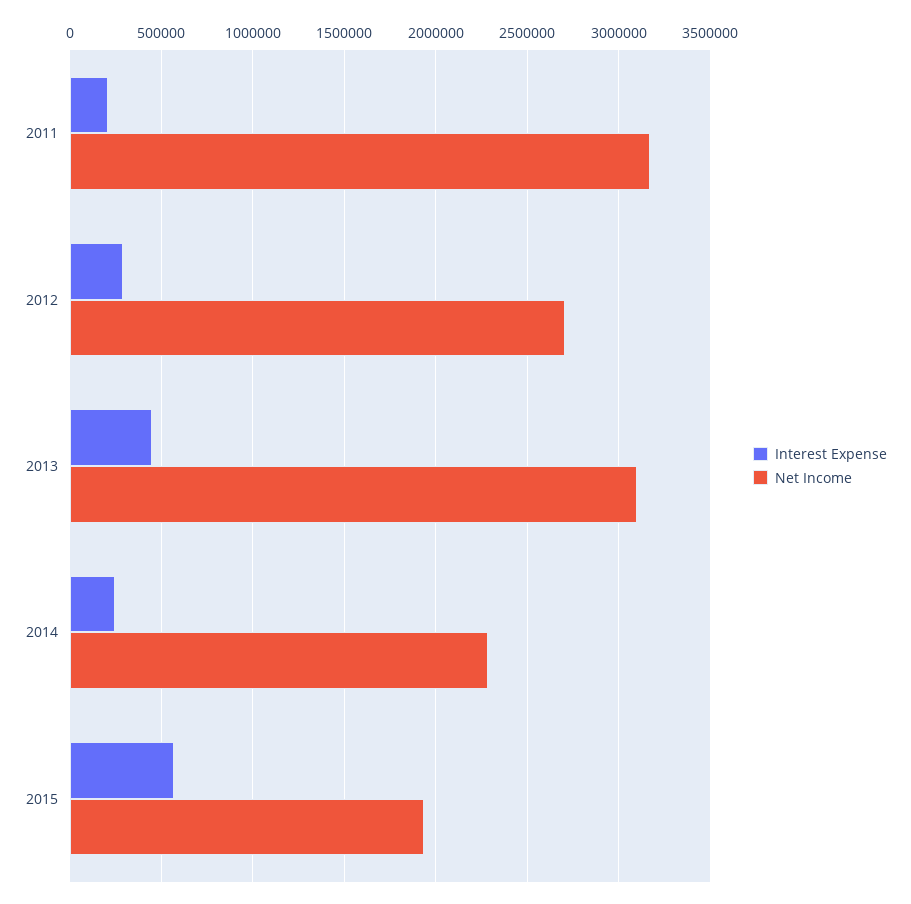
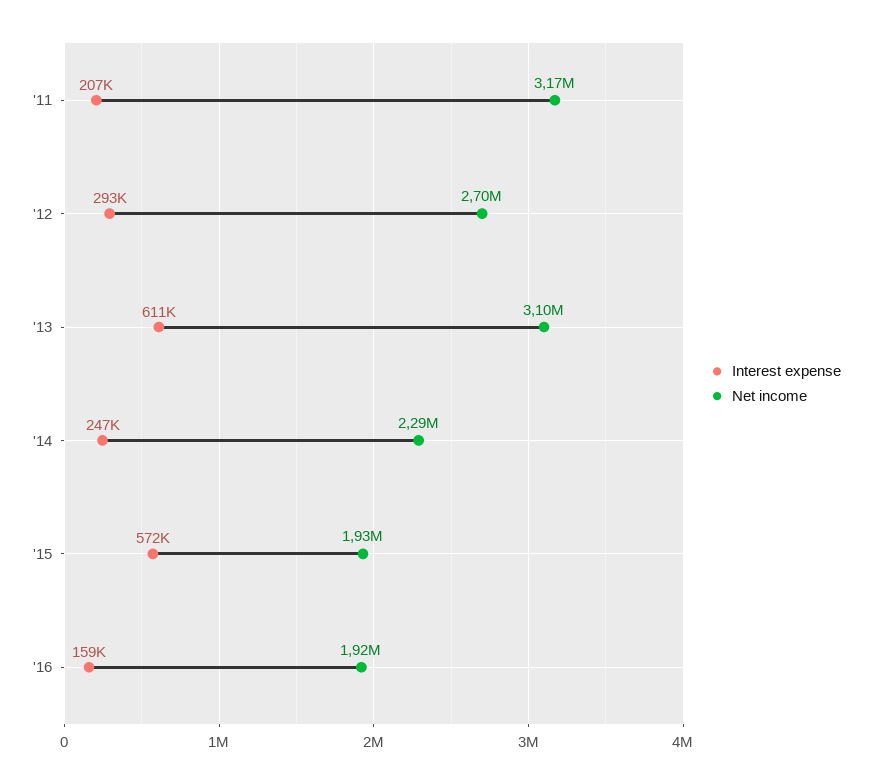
Interest Expense, 2013: 450000 -> 611000
Interest Expense, '16: none -> 159000
Net Income, '16: none -> 1920000

